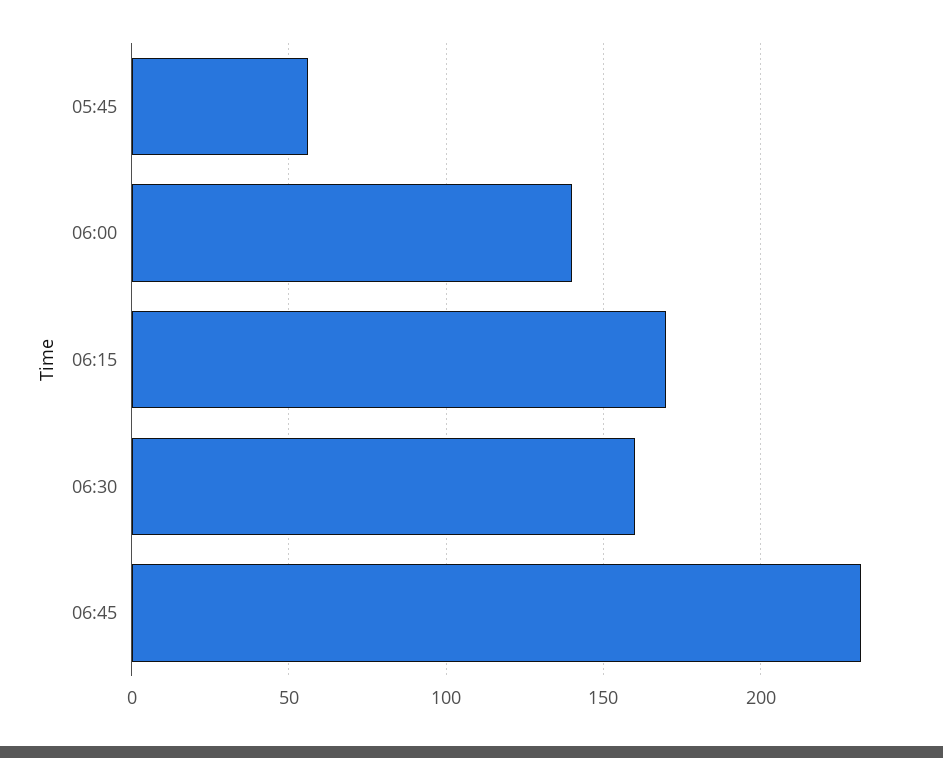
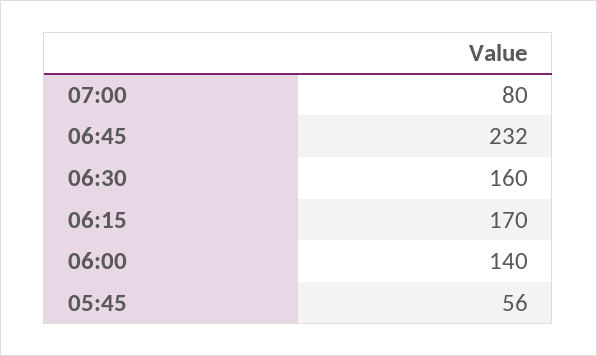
07:00: none -> 80

